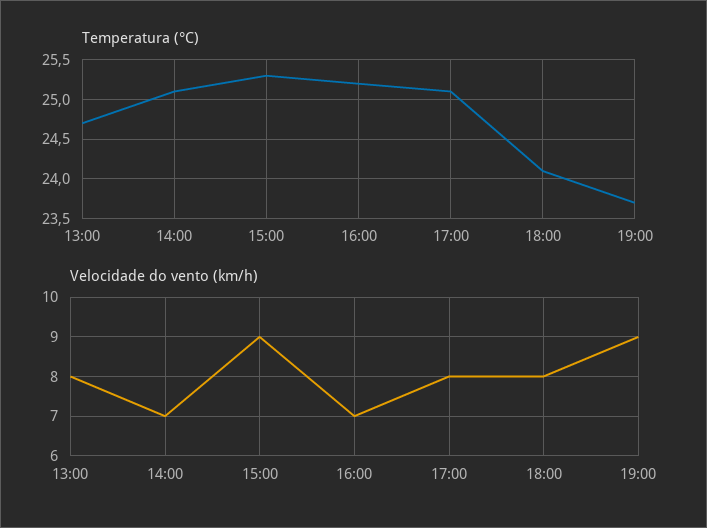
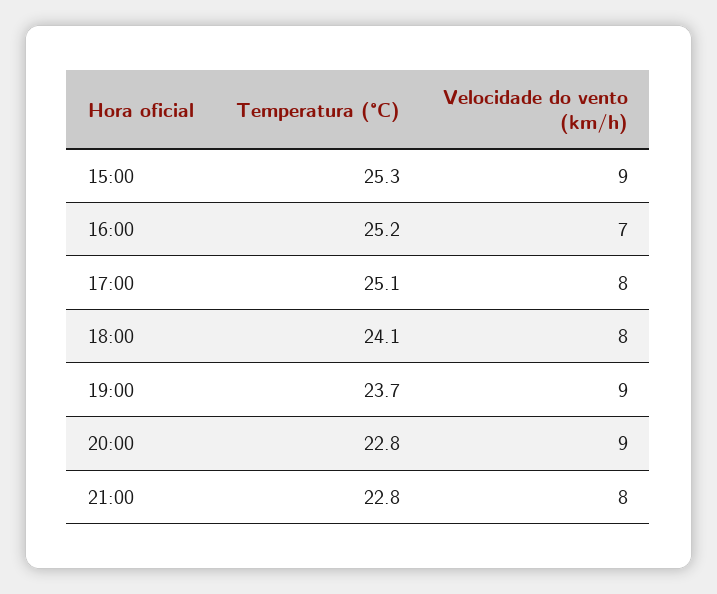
Temperatura (°C), 13:00: 24.7 -> none
Temperatura (°C), 14:00: 25.1 -> none
Velocidade do vento (km/h), 13:00: 8 -> none
Velocidade do vento (km/h), 14:00: 7 -> none
Temperatura (°C), 20:00: none -> 22.8
Velocidade do vento (km/h), 20:00: none -> 9
Temperatura (°C), 21:00: none -> 22.8
Velocidade do vento (km/h), 21:00: none -> 8

